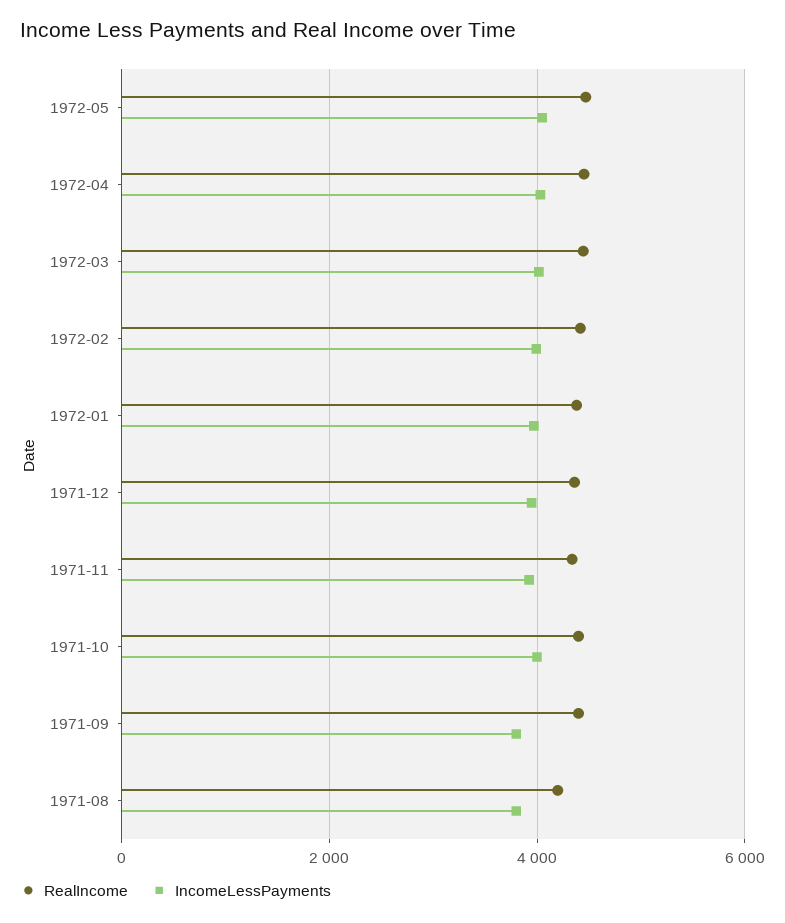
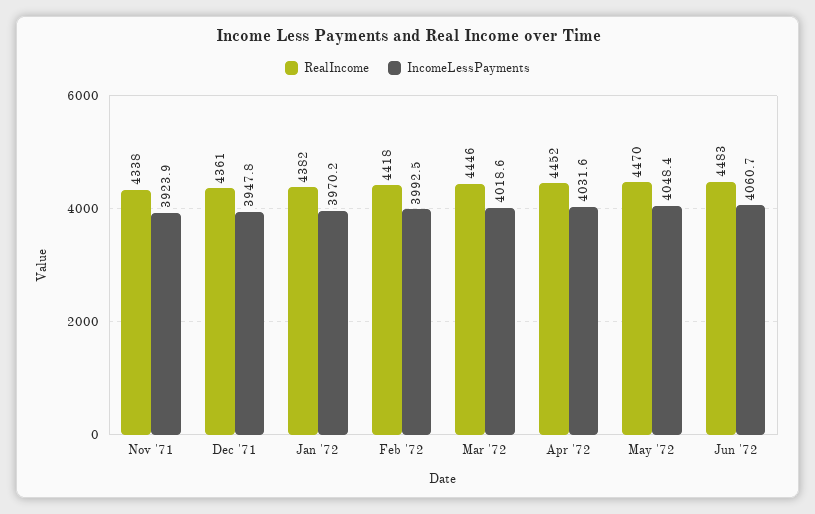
RealIncome, 1971-10: 4400 -> none
IncomeLessPayments, 1971-10: 4000 -> none
RealIncome, 1971-09: 4400 -> none
IncomeLessPayments, 1971-09: 3800 -> none
RealIncome, 1971-08: 4200 -> none
IncomeLessPayments, 1971-08: 3800 -> none
RealIncome, Jun '72: none -> 4483
IncomeLessPayments, Jun '72: none -> 4060.7

